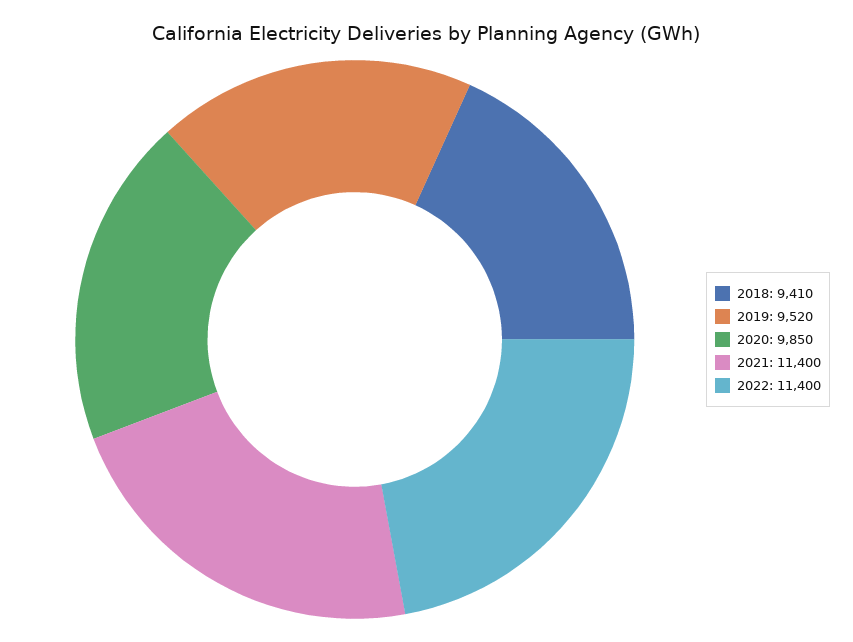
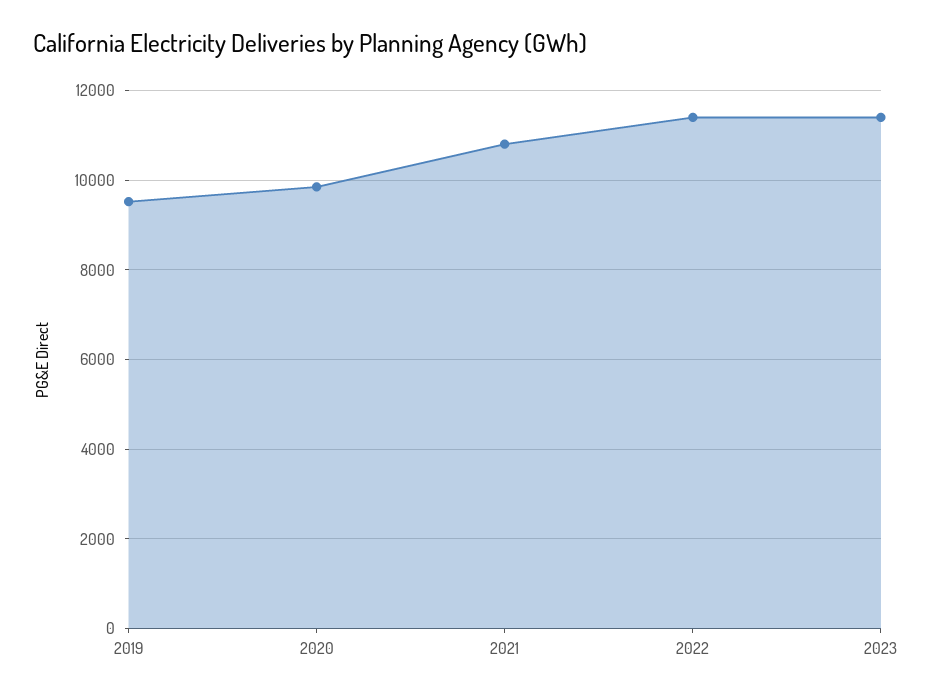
2018: 9410 -> none
2021: 11400 -> 10800
2023: none -> 11400

